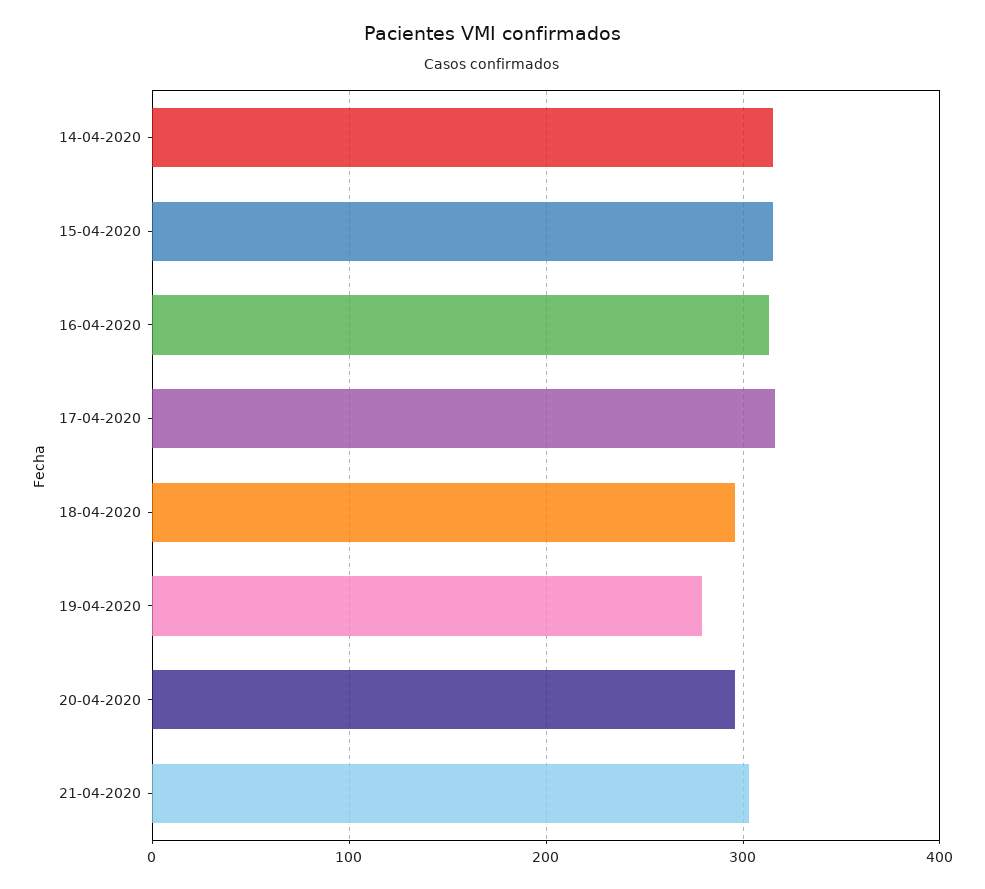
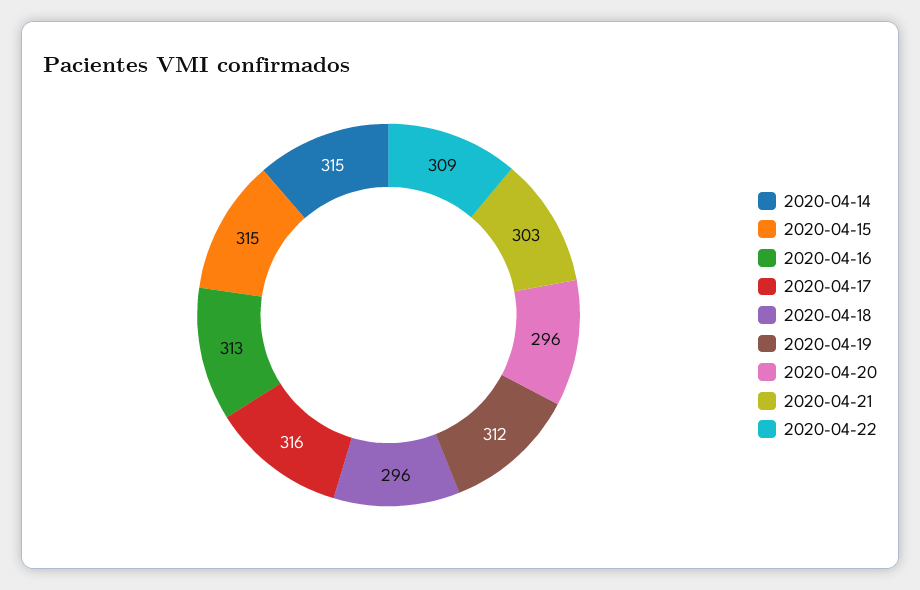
19-04-2020: 280 -> 312
2020-04-22: none -> 309

